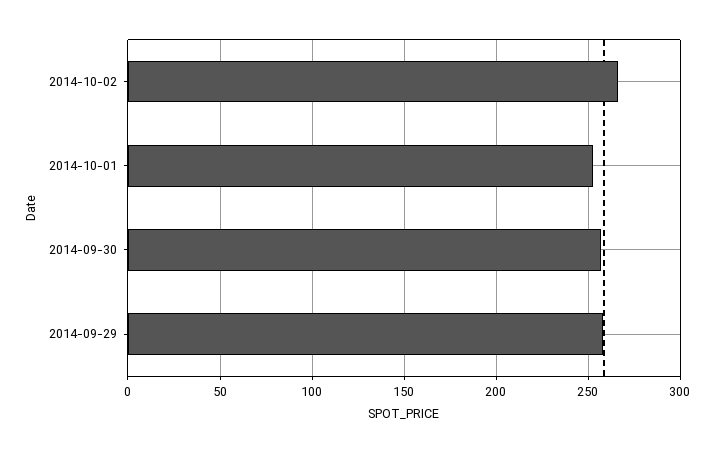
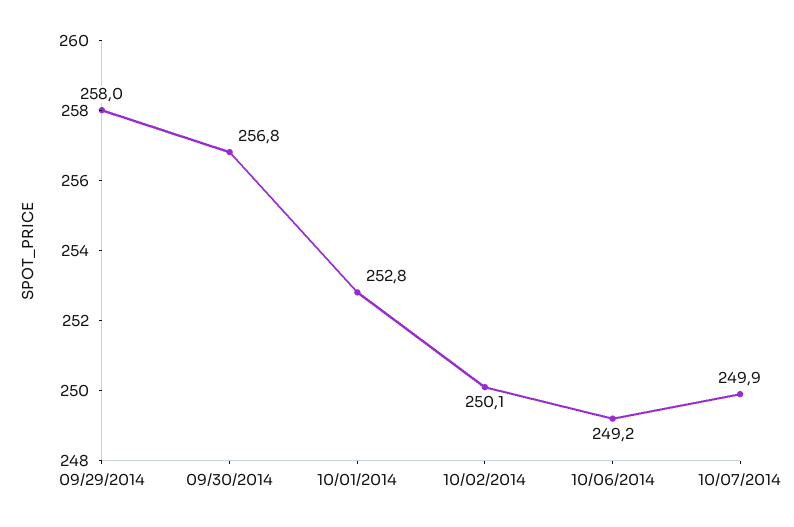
2014-10-02: 265 -> 250.1
10/06/2014: none -> 249.2
10/07/2014: none -> 249.9

